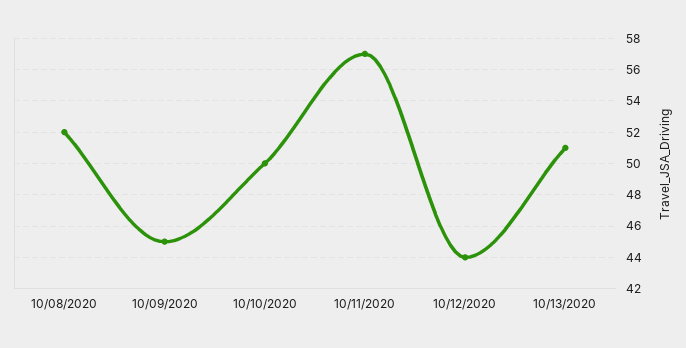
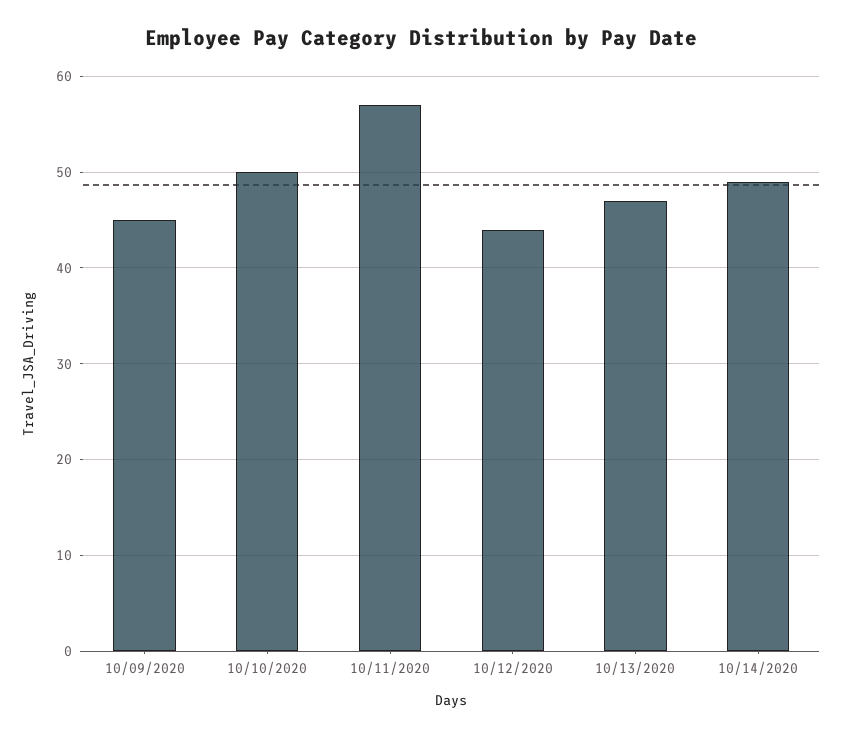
10/08/2020: 52 -> none
10/13/2020: 51 -> 47
10/14/2020: none -> 49

